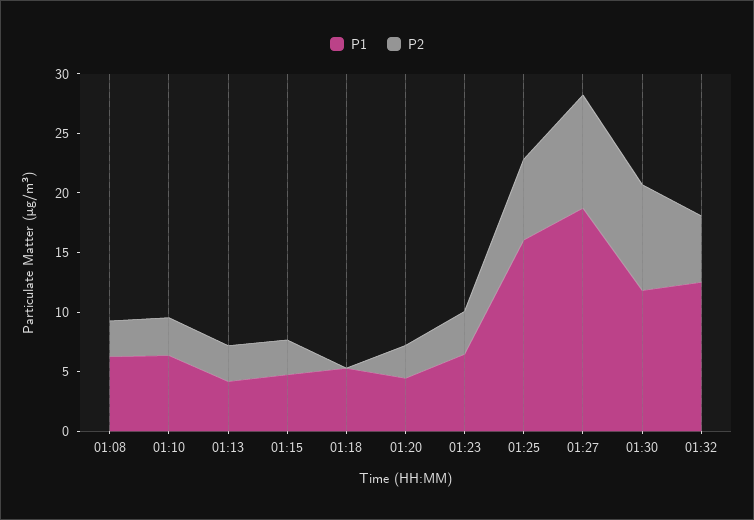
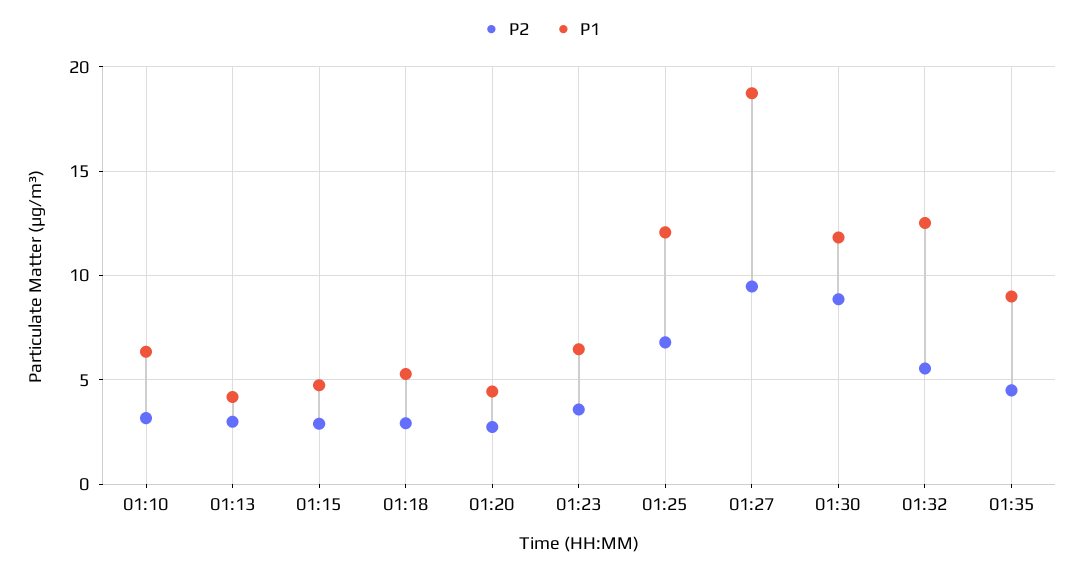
P1, 01:08: 6 -> none
P2, 01:08: 3 -> none
P2, 01:18: 0 -> 3
P1, 01:25: 16 -> 12
P2, 01:35: none -> 4.5
P1, 01:35: none -> 9

